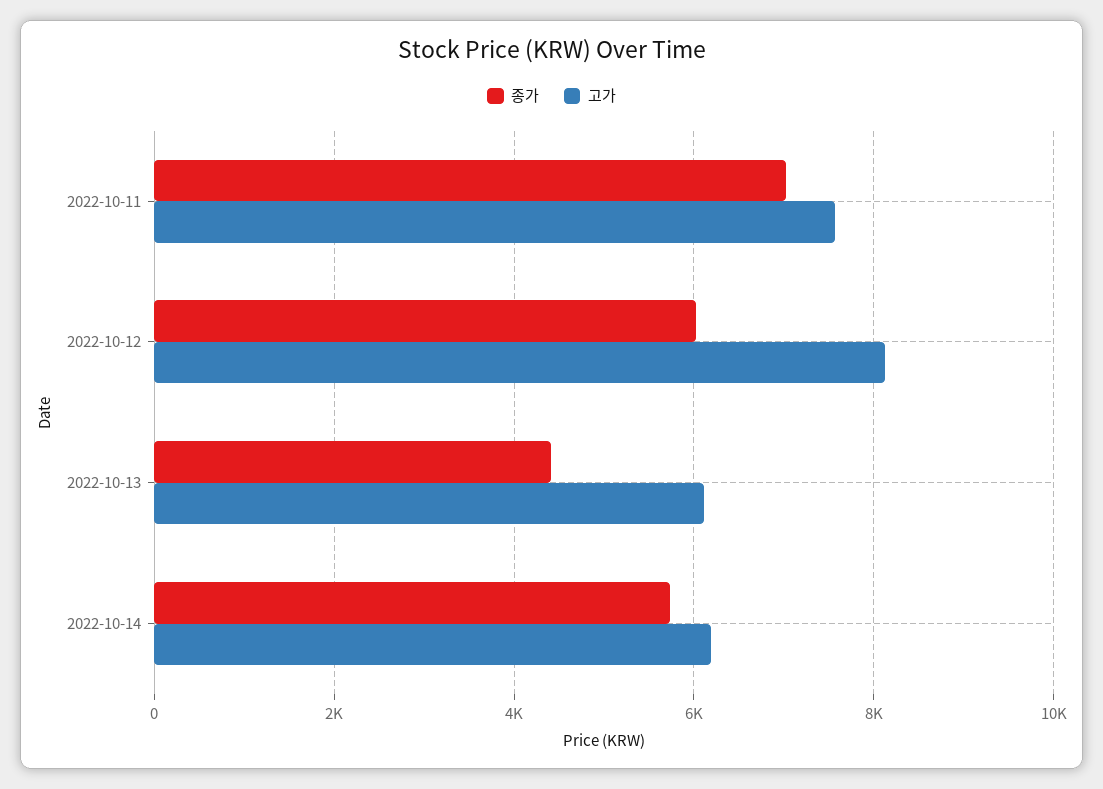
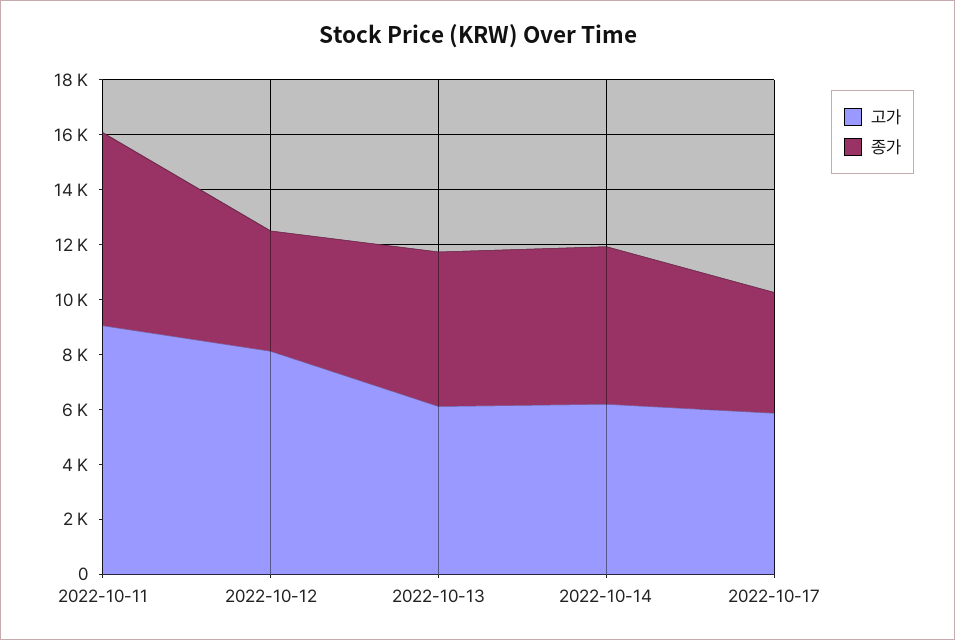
고가, 2022-10-11: 7600 -> 9000
종가, 2022-10-12: 6000 -> 4500
종가, 2022-10-13: 4400 -> 5500
고가, 2022-10-17: none -> 6000
종가, 2022-10-17: none -> 4500

